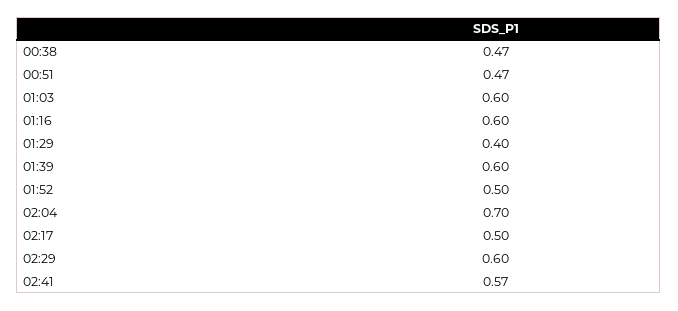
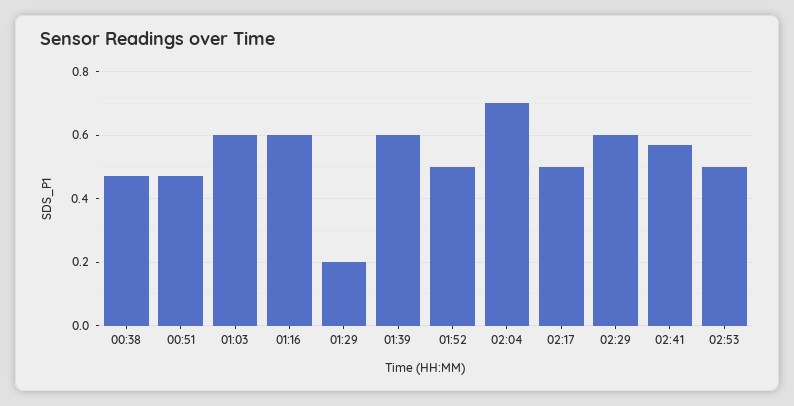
01:29: 0.4 -> 0.2
02:53: none -> 0.5

